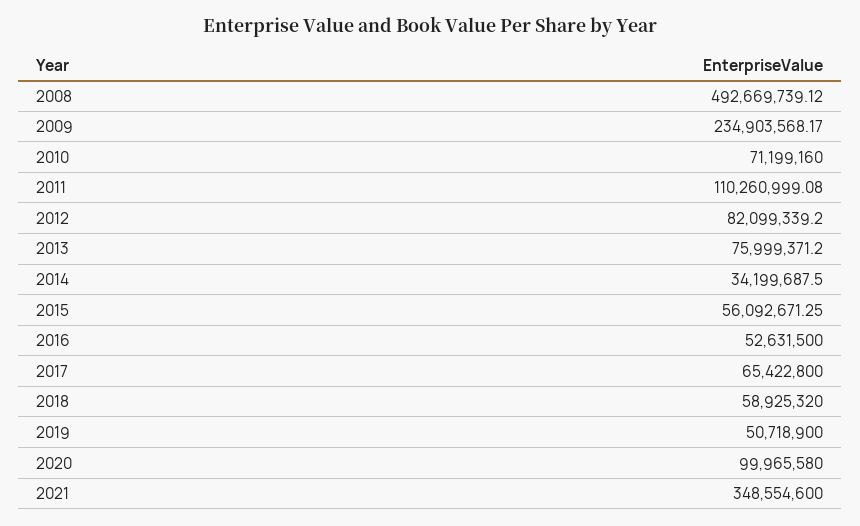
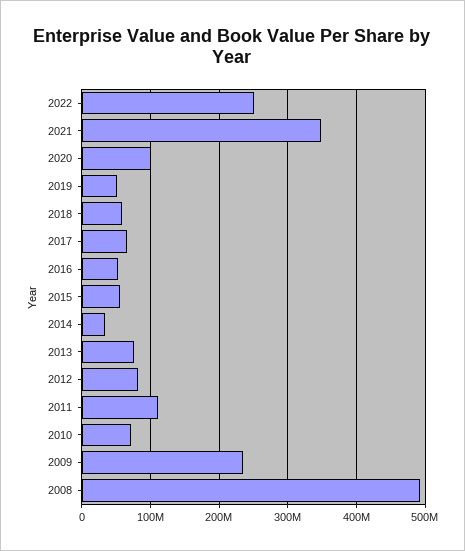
2022: none -> 250000000

